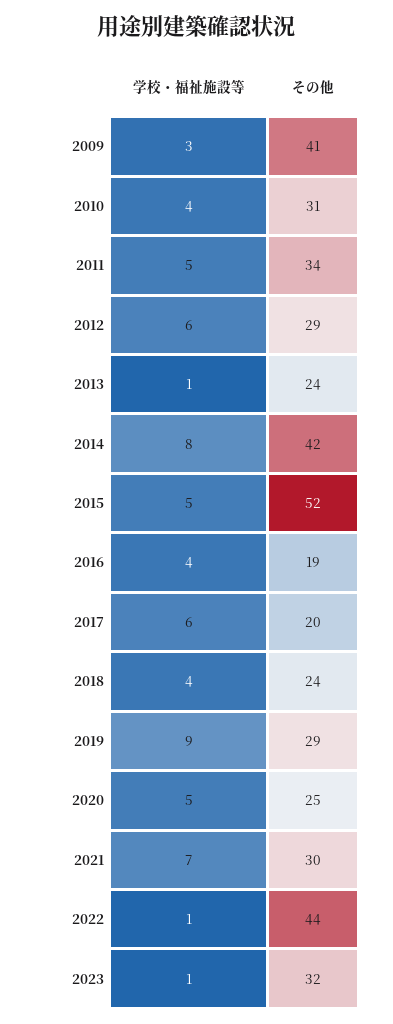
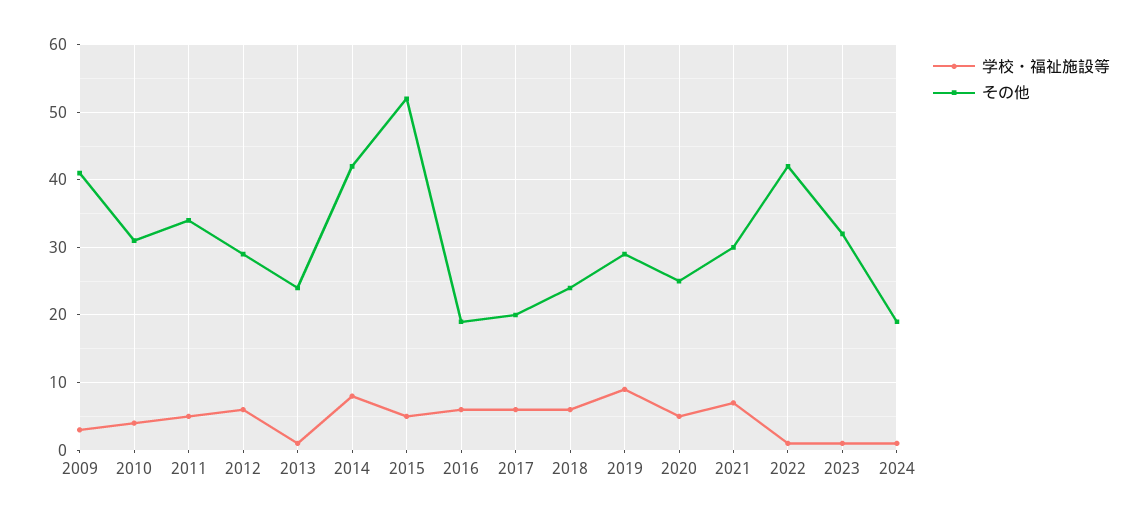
学校・福祉施設等, 2016: 4 -> 6
学校・福祉施設等, 2018: 4 -> 6
その他, 2022: 44 -> 42
学校・福祉施設等, 2024: none -> 1
その他, 2024: none -> 19

